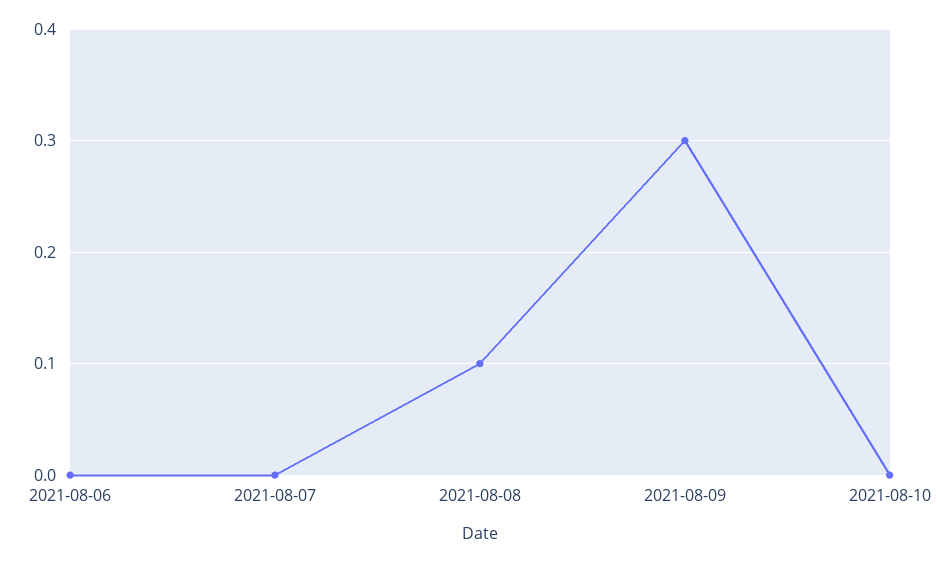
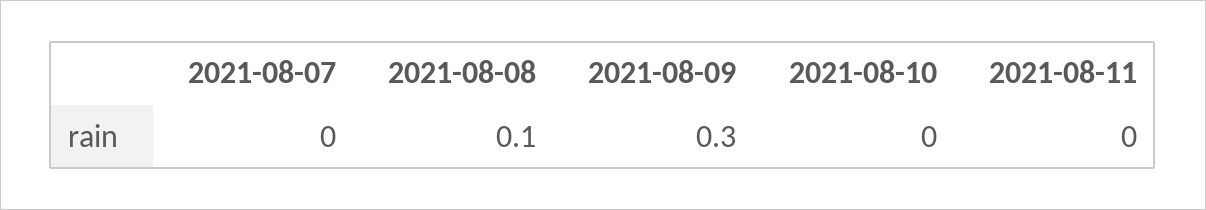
2021-08-06: 0 -> none
2021-08-11: none -> 0

